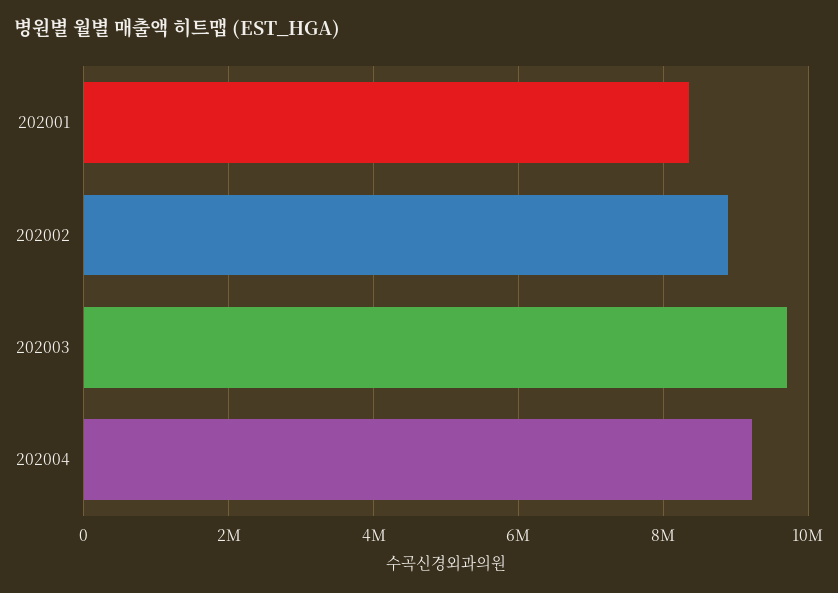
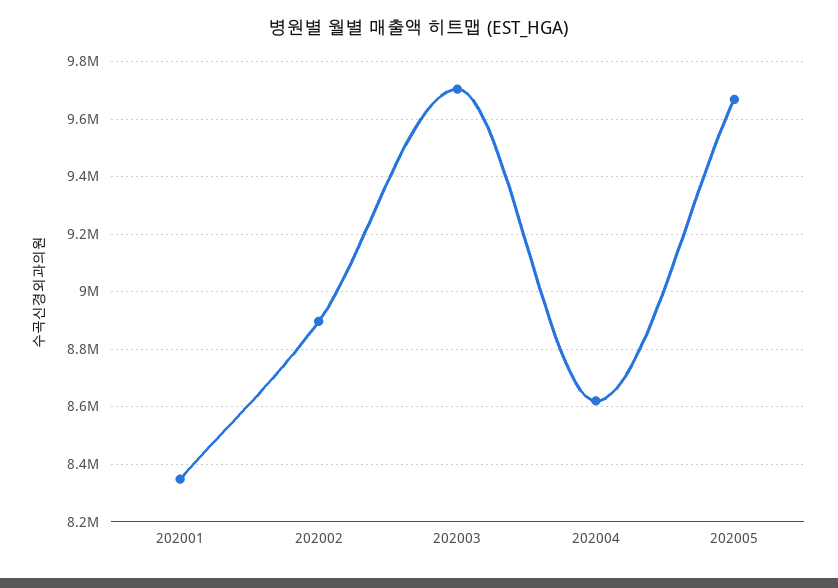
202004: 9200000 -> 8625000
202005: none -> 9675000

